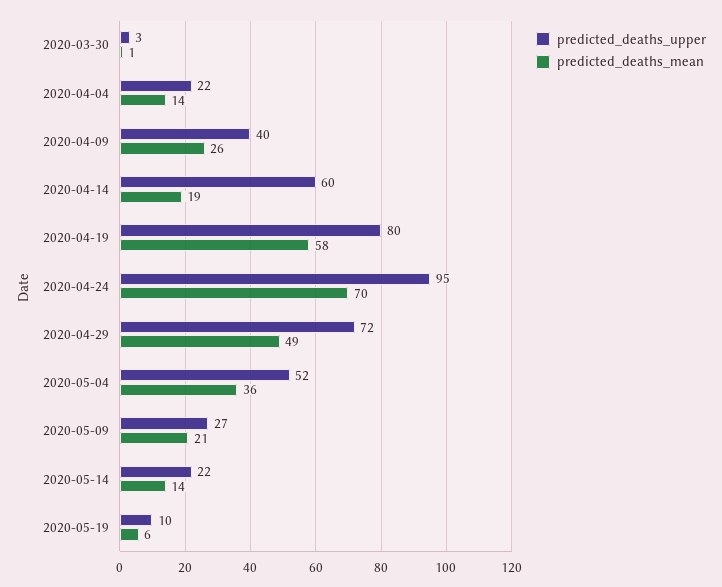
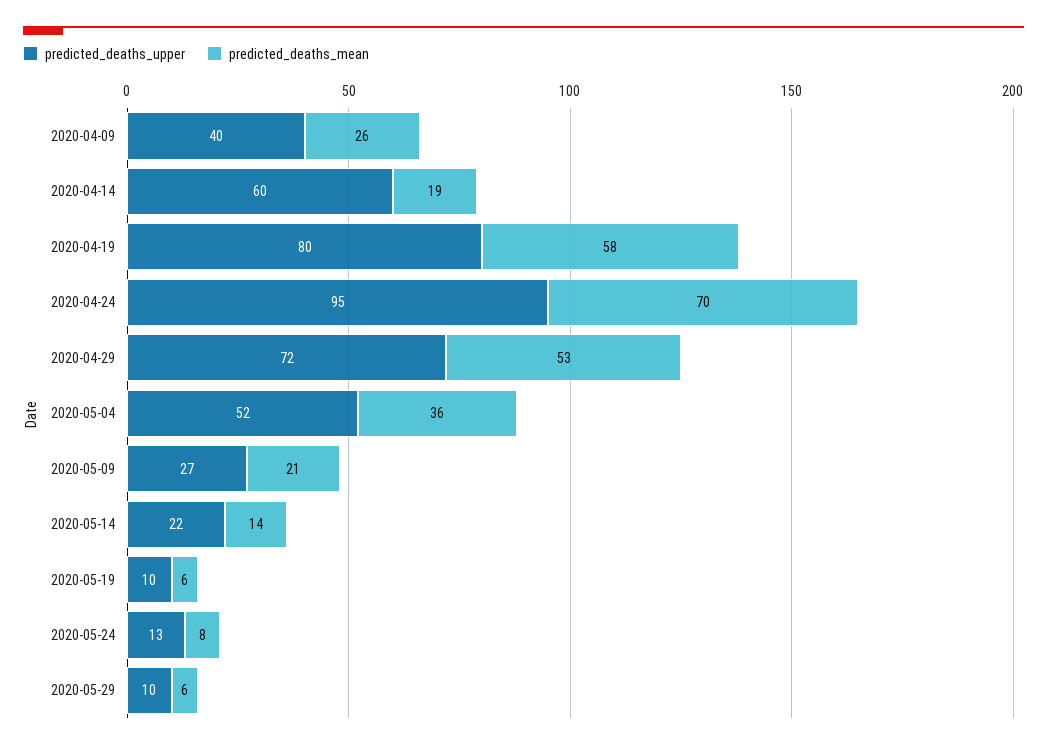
predicted_deaths_upper, 2020-03-30: 3 -> none
predicted_deaths_mean, 2020-03-30: 1 -> none
predicted_deaths_upper, 2020-04-04: 22 -> none
predicted_deaths_mean, 2020-04-04: 14 -> none
predicted_deaths_mean, 2020-04-29: 49 -> 53
predicted_deaths_upper, 2020-05-24: none -> 13
predicted_deaths_mean, 2020-05-24: none -> 8
predicted_deaths_upper, 2020-05-29: none -> 10
predicted_deaths_mean, 2020-05-29: none -> 6

